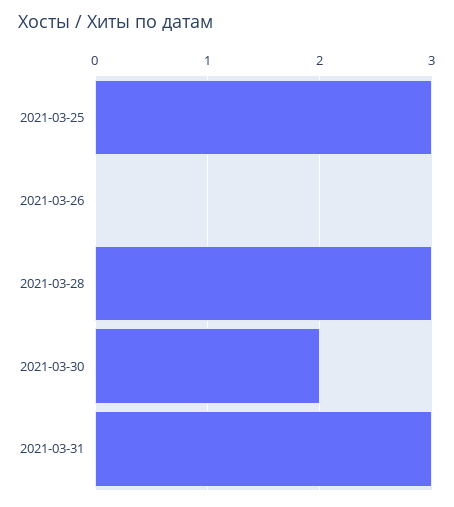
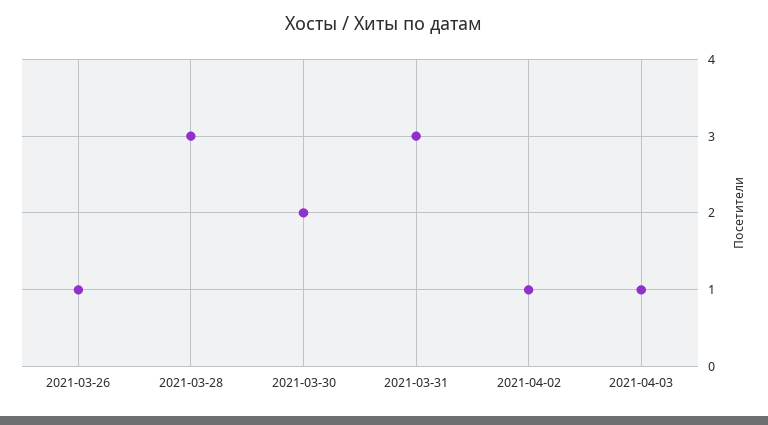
2021-03-25: 3 -> none
2021-03-26: 0 -> 1
2021-04-02: none -> 1
2021-04-03: none -> 1

